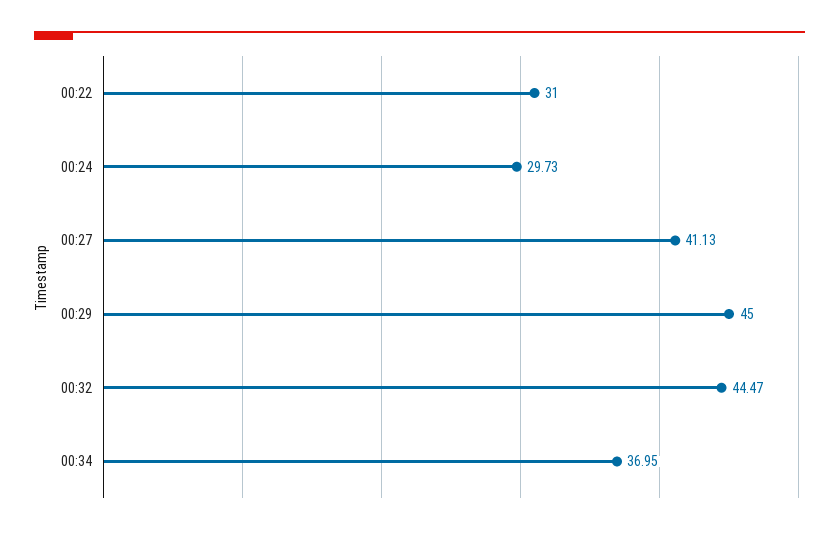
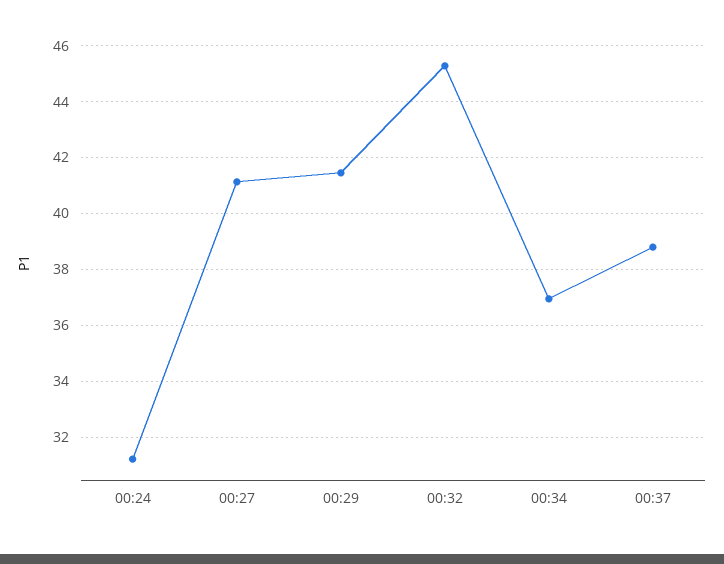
00:22: 31 -> none
00:24: 29.73 -> 31.25
00:29: 45 -> 41.5
00:32: 44.47 -> 45.25
00:37: none -> 38.75

